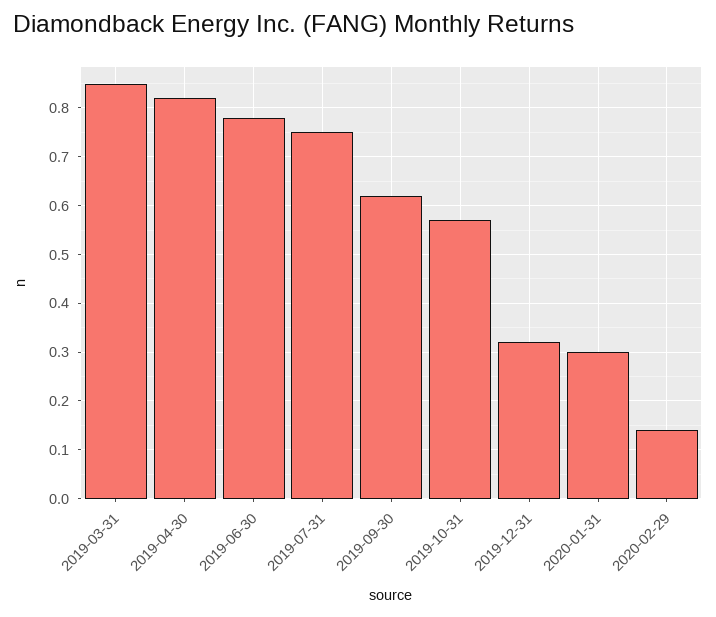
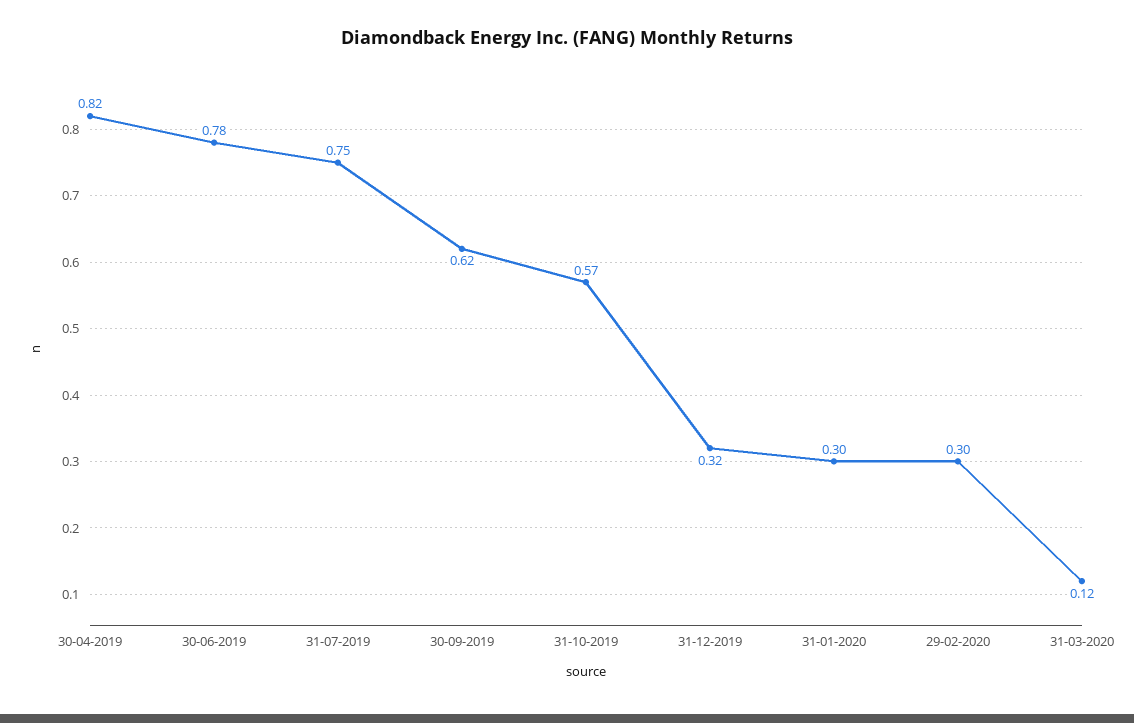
2019-03-31: 0.85 -> none
2020-02-29: 0.15 -> 0.3
31-03-2020: none -> 0.12

